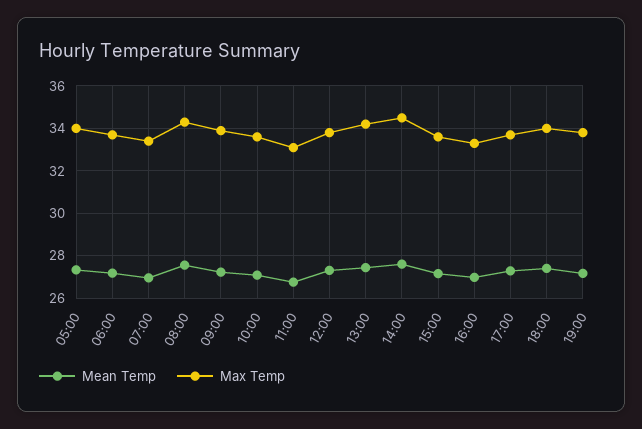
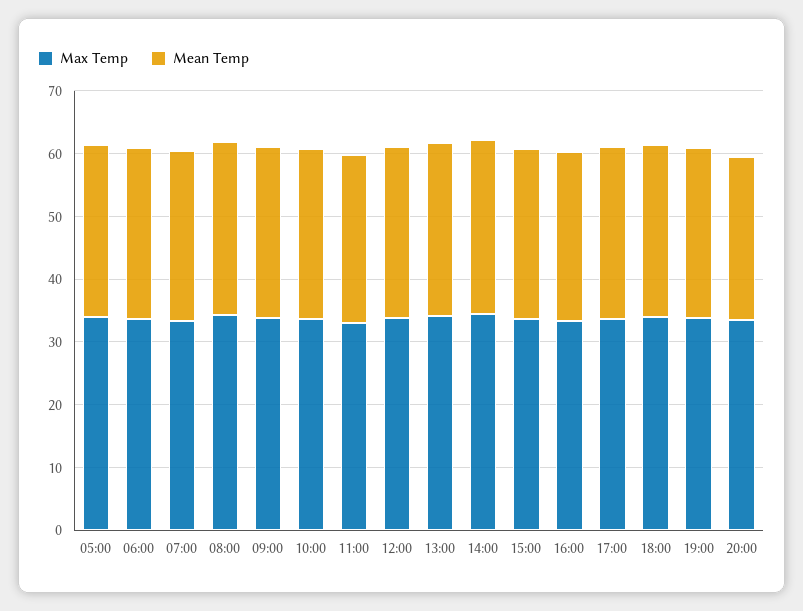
Max Temp, 20:00: none -> 34
Mean Temp, 20:00: none -> 26

